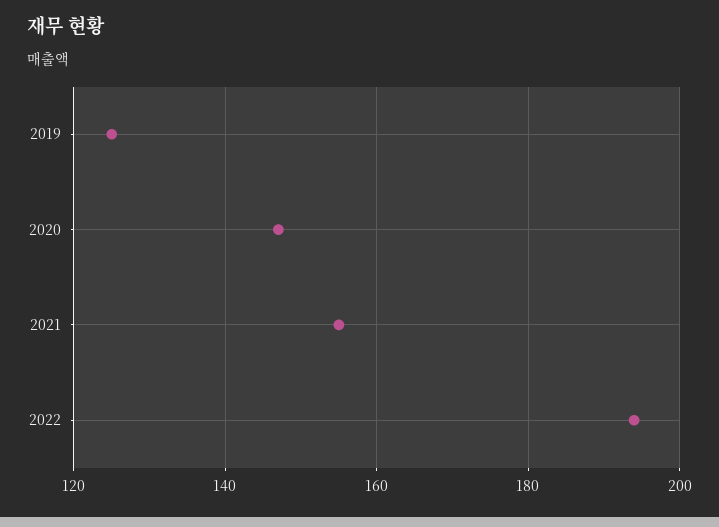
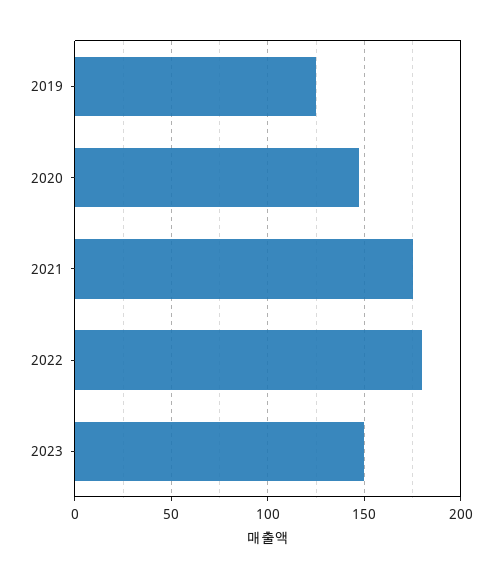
2021: 155 -> 175
2022: 195 -> 180
2023: none -> 150

